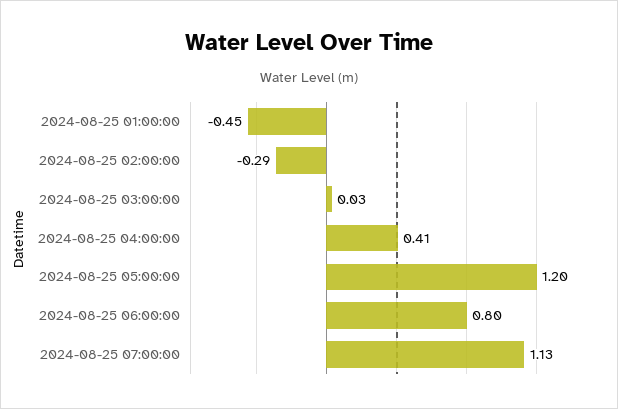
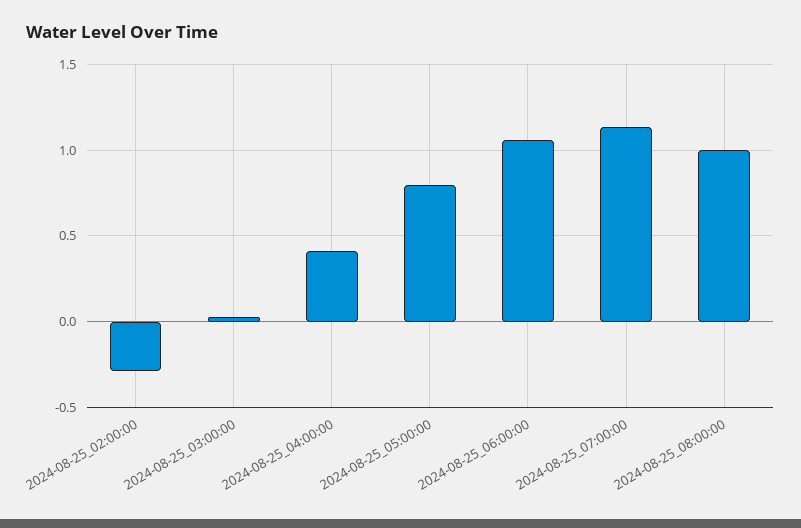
2024-08-25 01:00:00: -0.45 -> none
2024-08-25 05:00:00: 1.2 -> 0.8
2024-08-25 06:00:00: 0.8 -> 1.05
2024-08-25_08:00:00: none -> 1

